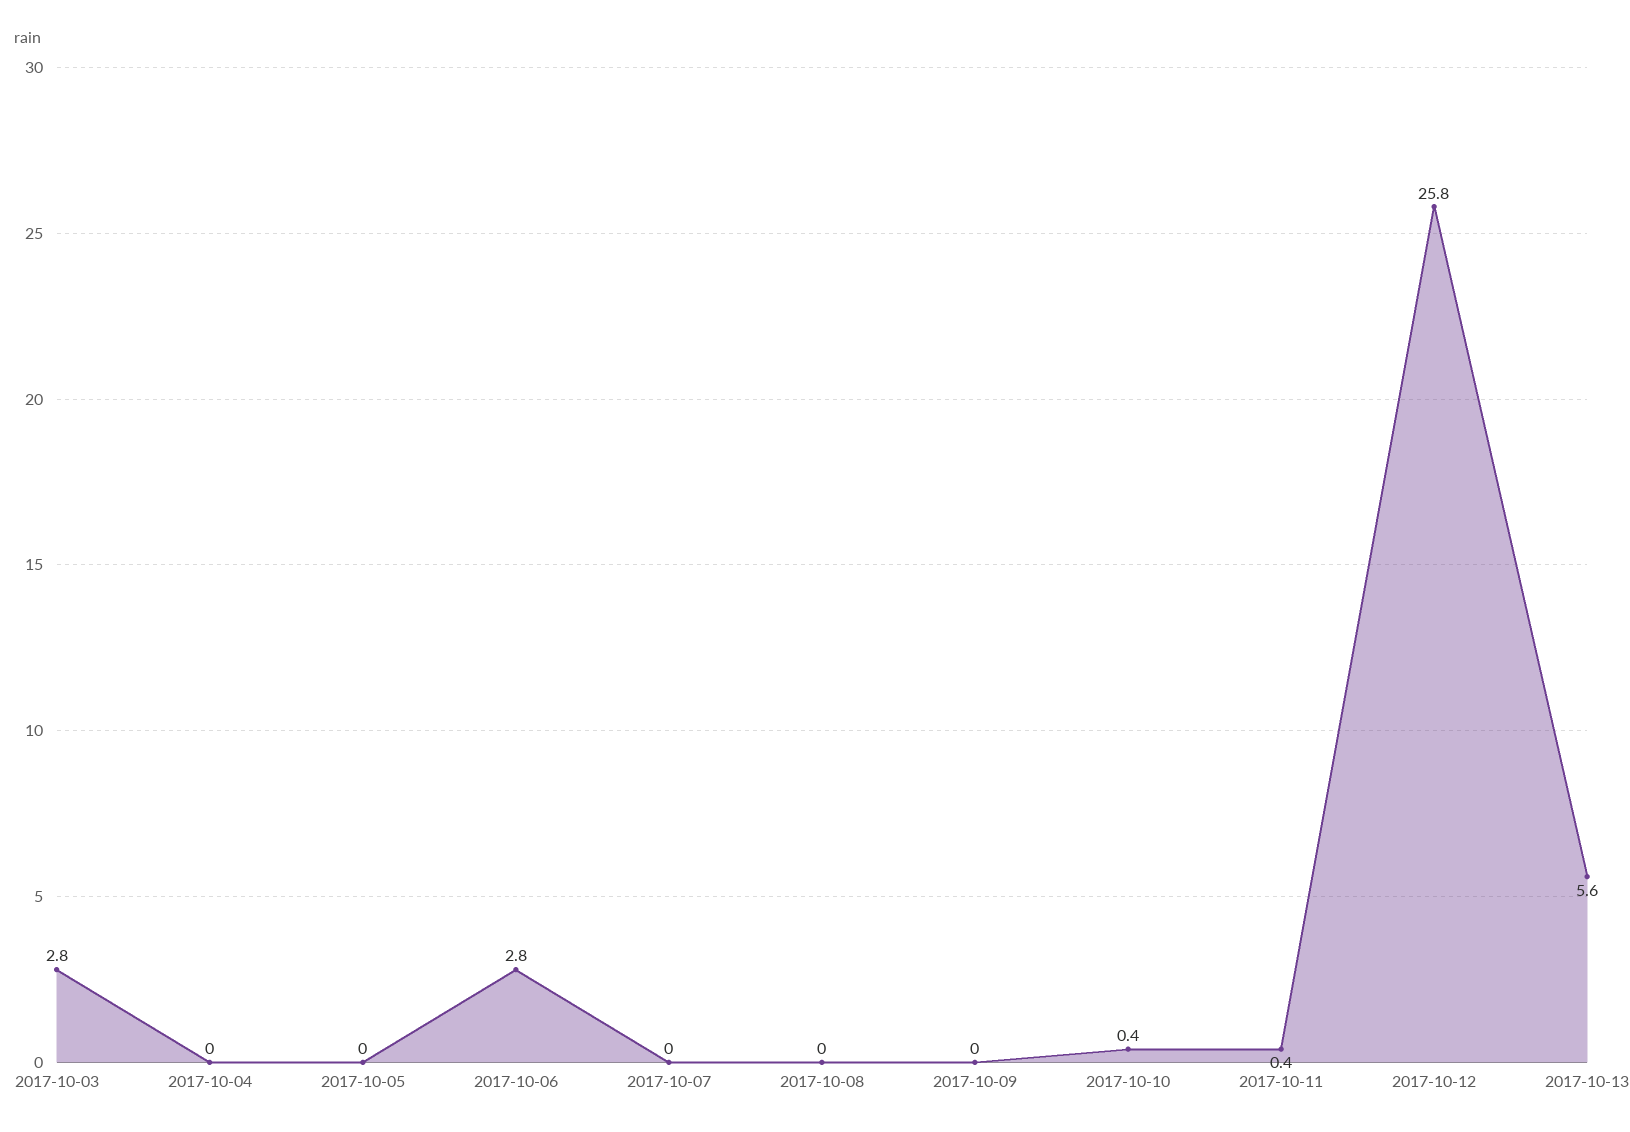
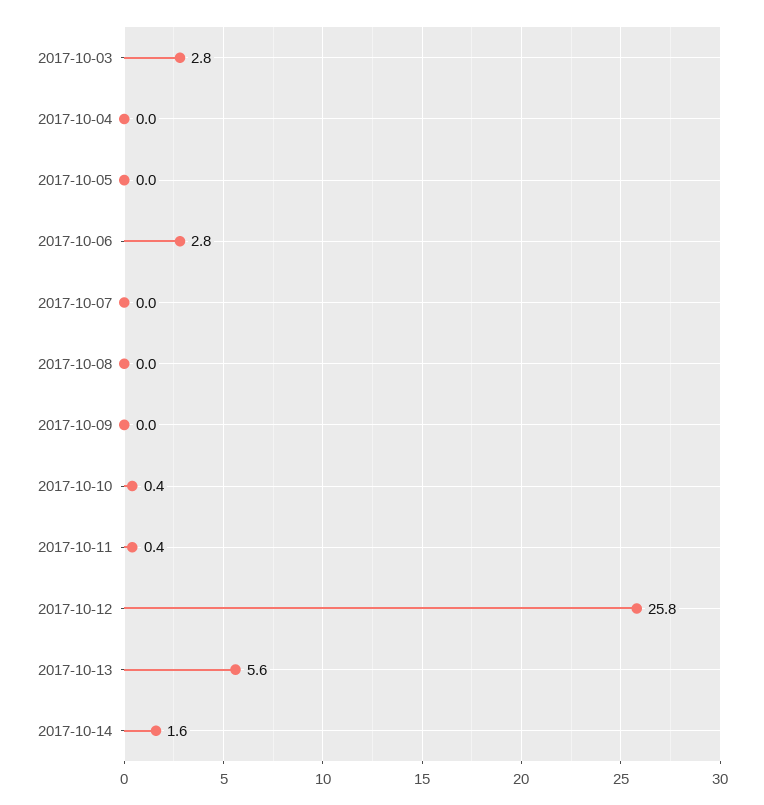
2017-10-14: none -> 1.6

